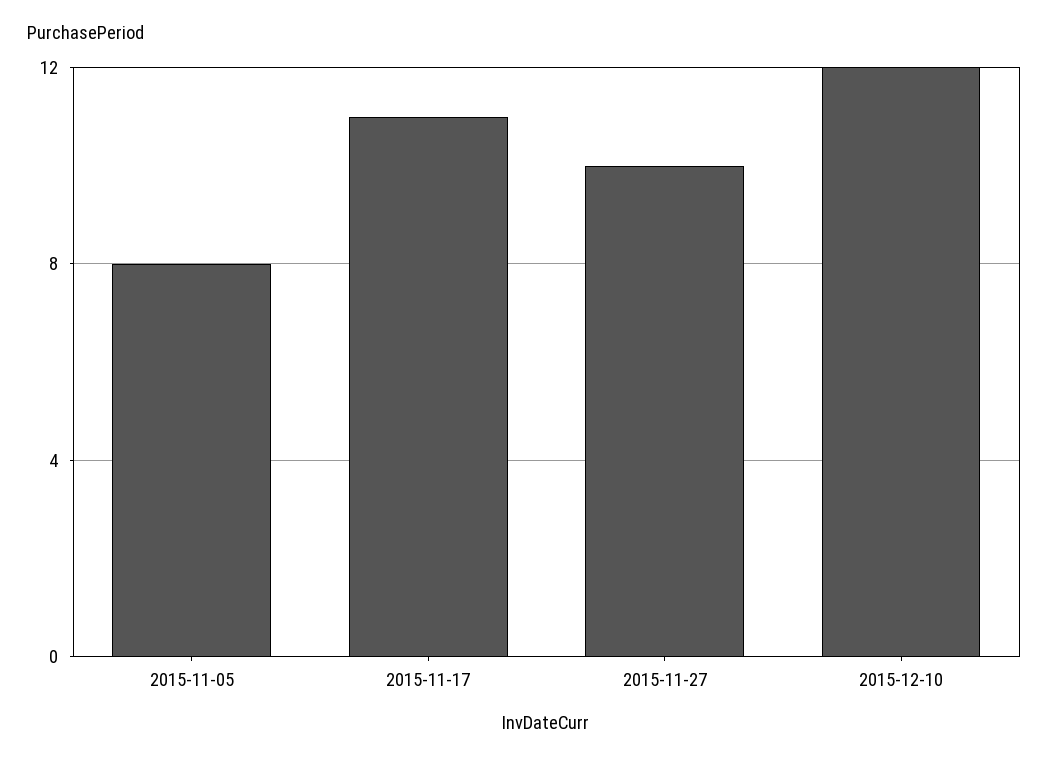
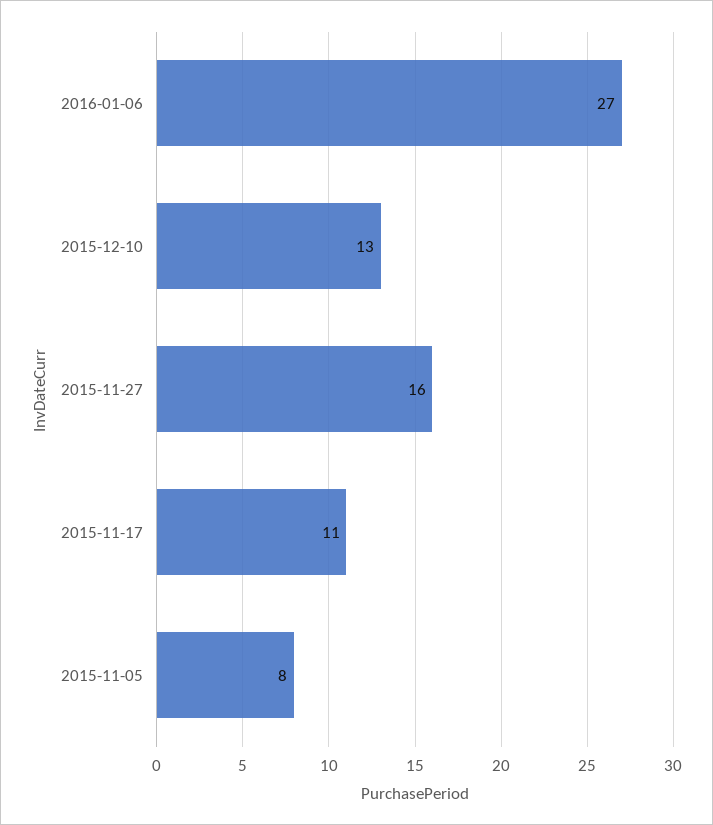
2015-11-27: 10 -> 16
2015-12-10: 12 -> 13
2016-01-06: none -> 27

